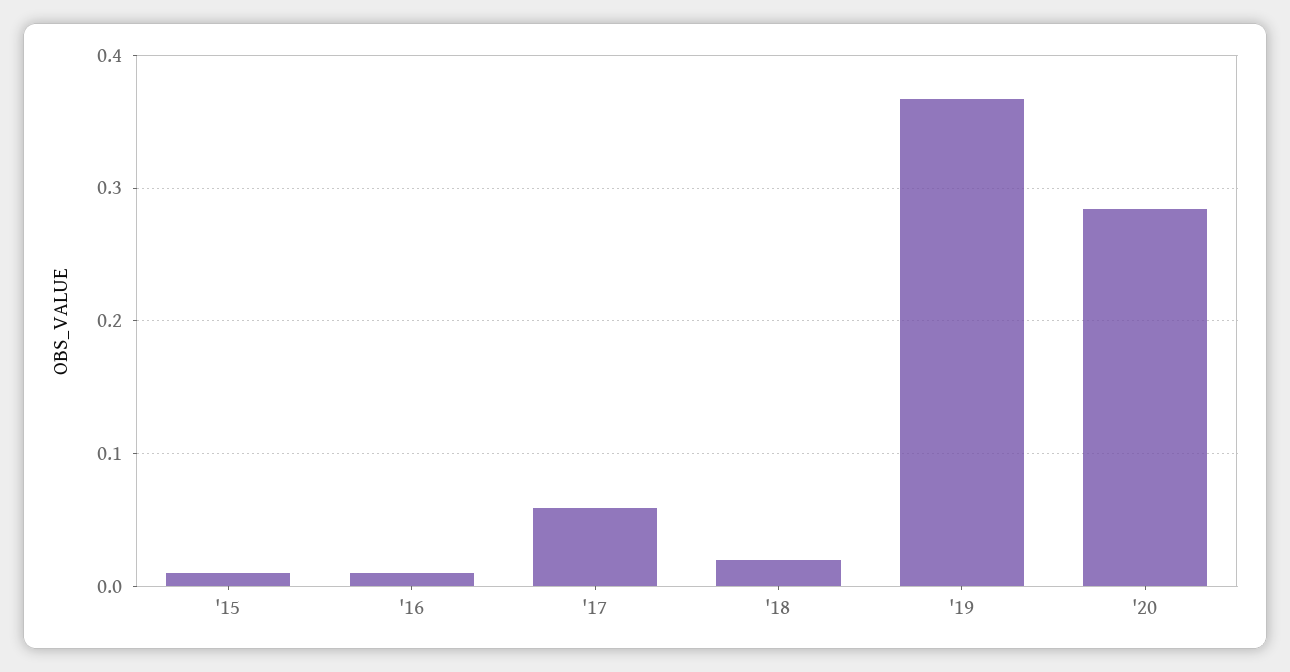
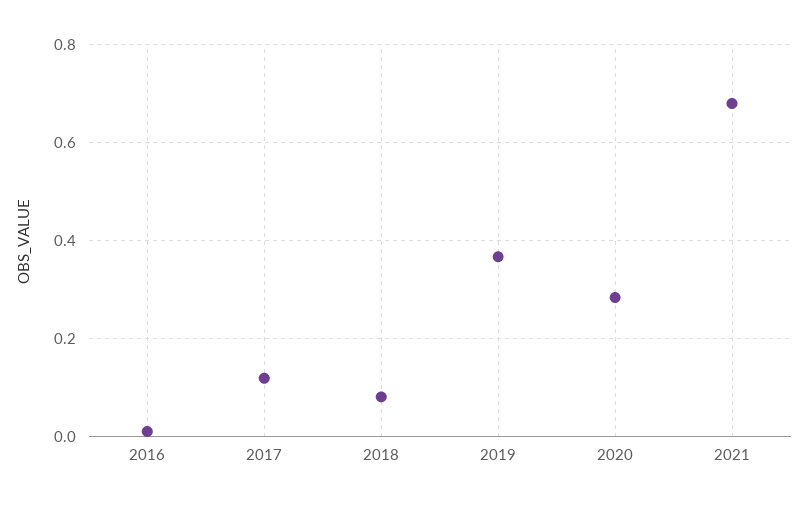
'15: 0.01 -> none
'17: 0.06 -> 0.12
'18: 0.02 -> 0.08
2021: none -> 0.68

